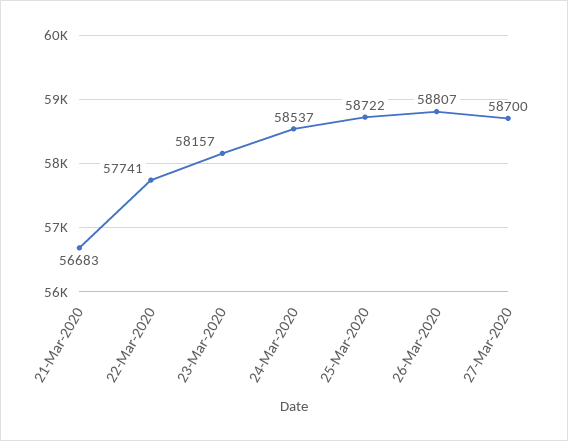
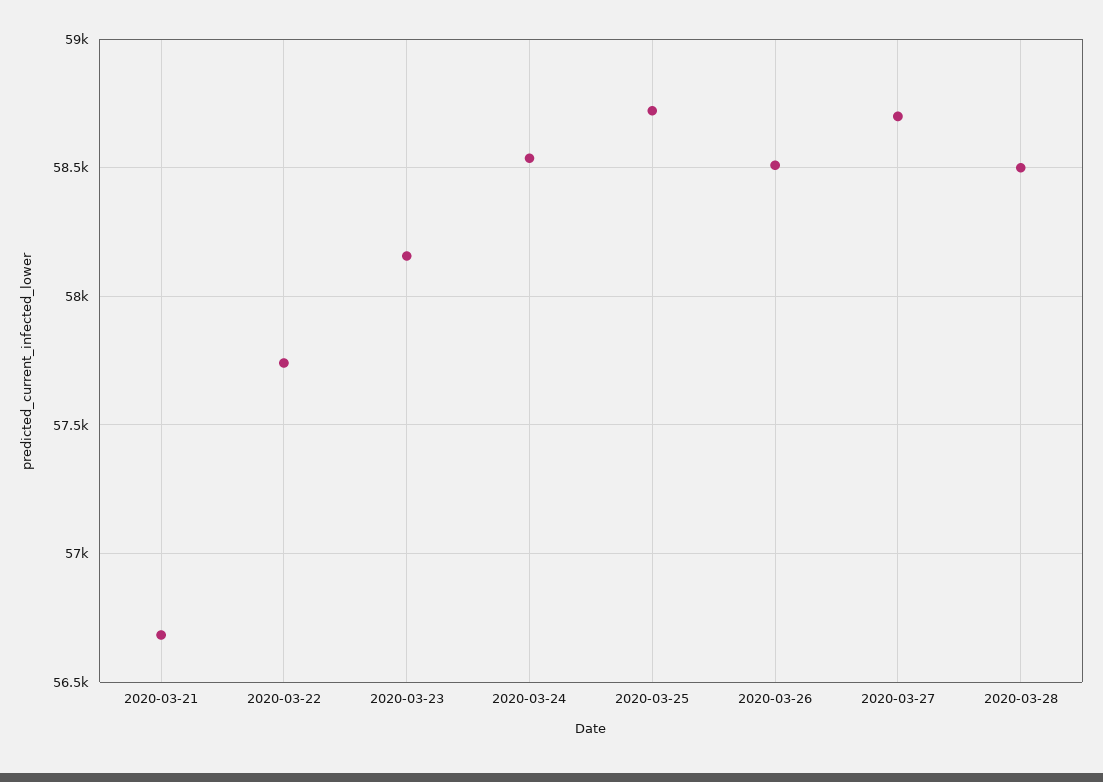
26-Mar-2020: 58807 -> 58500
2020-03-28: none -> 58500

